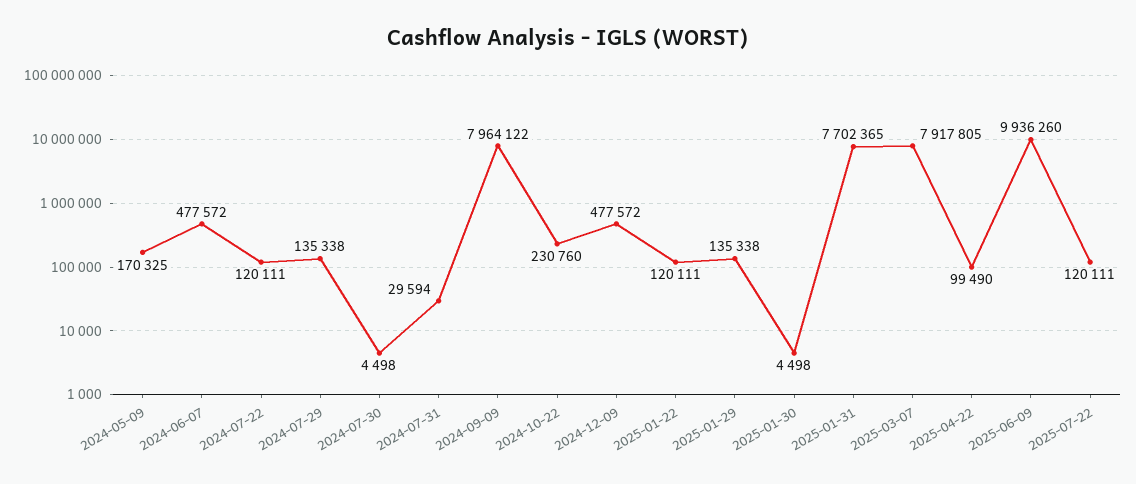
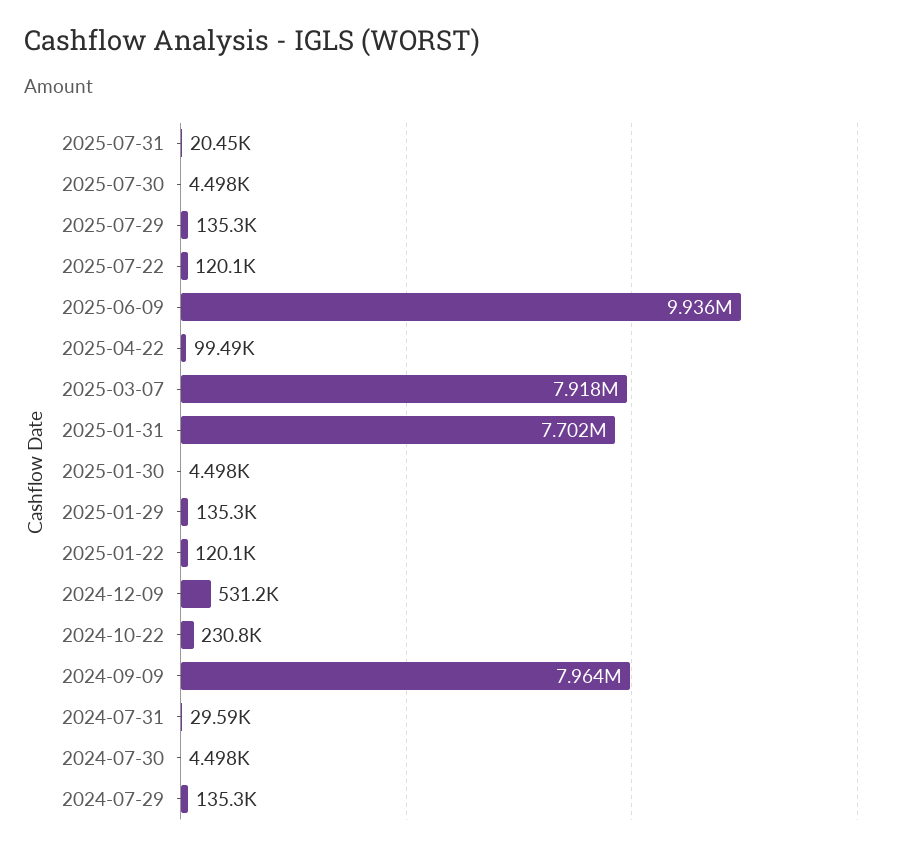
2024-05-09: 170325 -> none
2024-06-07: 477572 -> none
2024-07-22: 120111 -> none
2024-12-09: 477572 -> 531200
2025-07-31: none -> 20450
2025-07-30: none -> 4498
2025-07-29: none -> 135300

